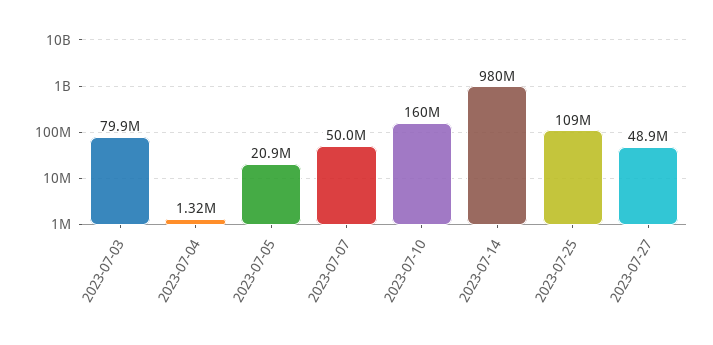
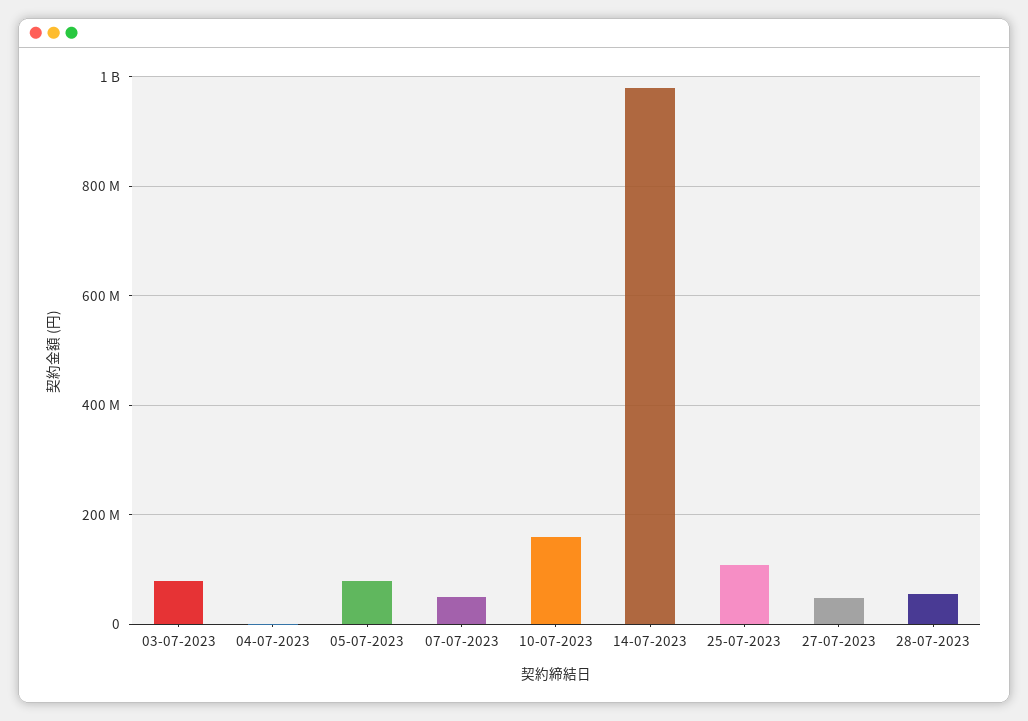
2023-07-05: 20900000 -> 80000000
28-07-2023: none -> 60000000

